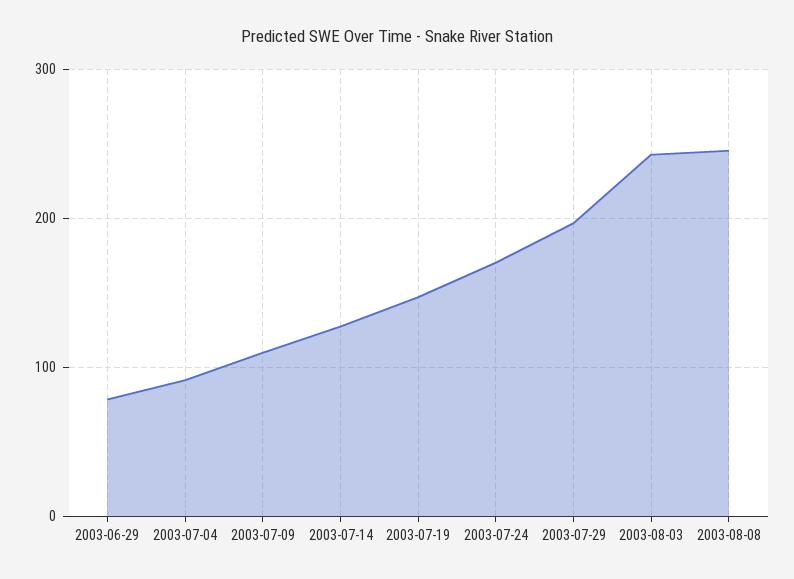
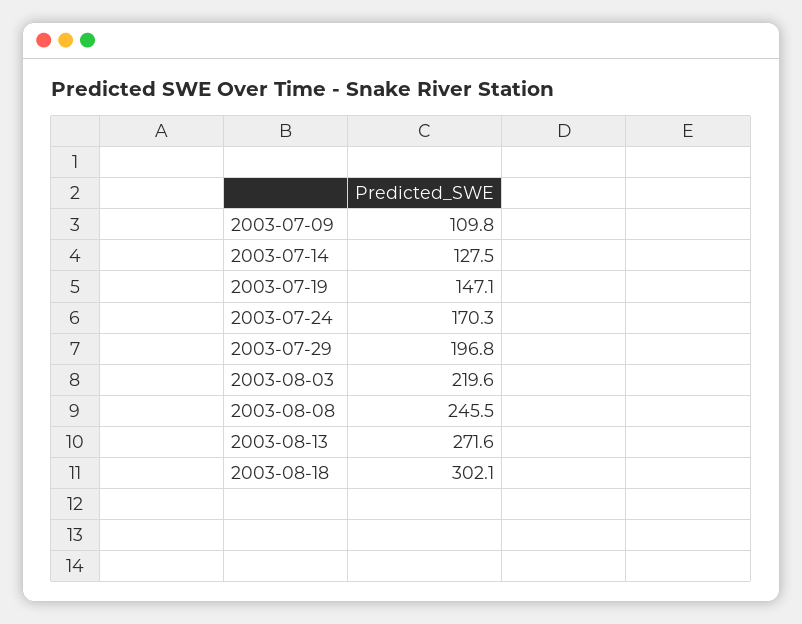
2003-06-29: 80 -> none
2003-07-04: 90 -> none
2003-08-03: 240 -> 219.6
2003-08-13: none -> 271.6
2003-08-18: none -> 302.1

